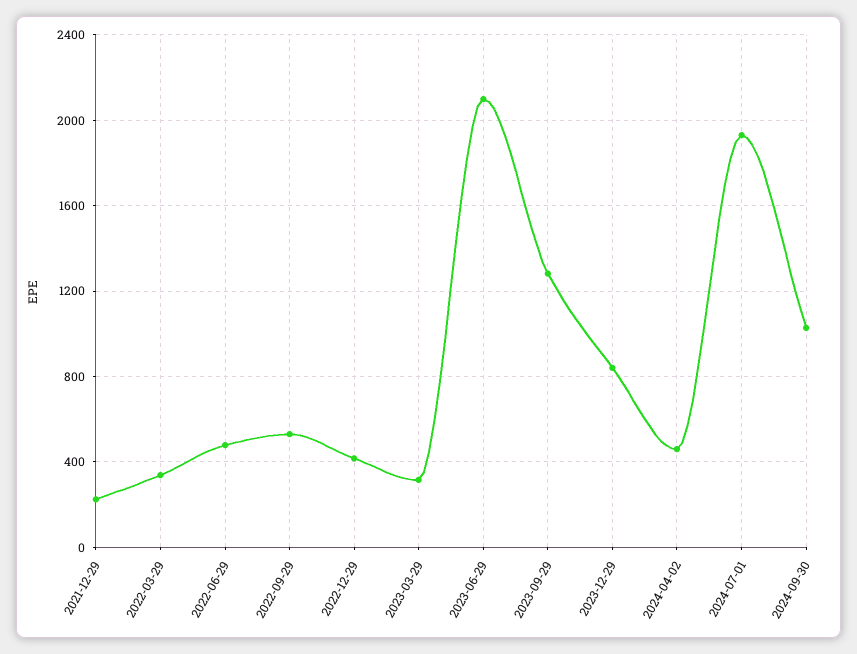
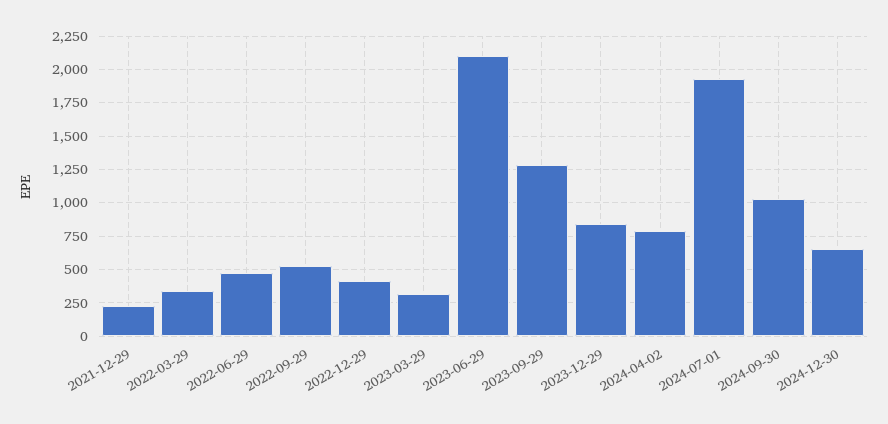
2024-04-02: 450 -> 800
2024-12-30: none -> 650

